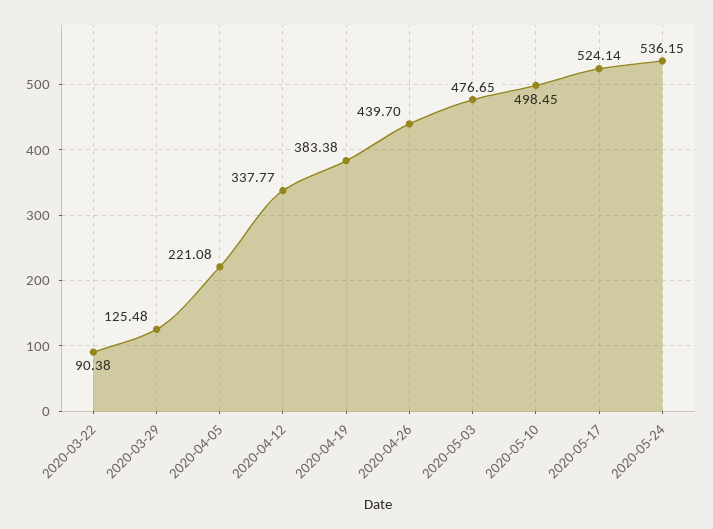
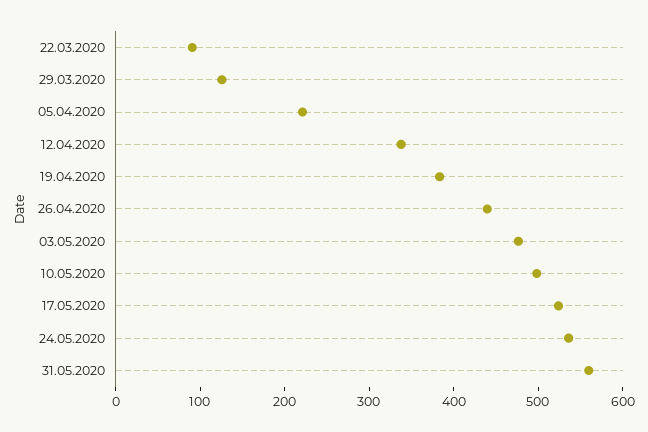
31.05.2020: none -> 560

